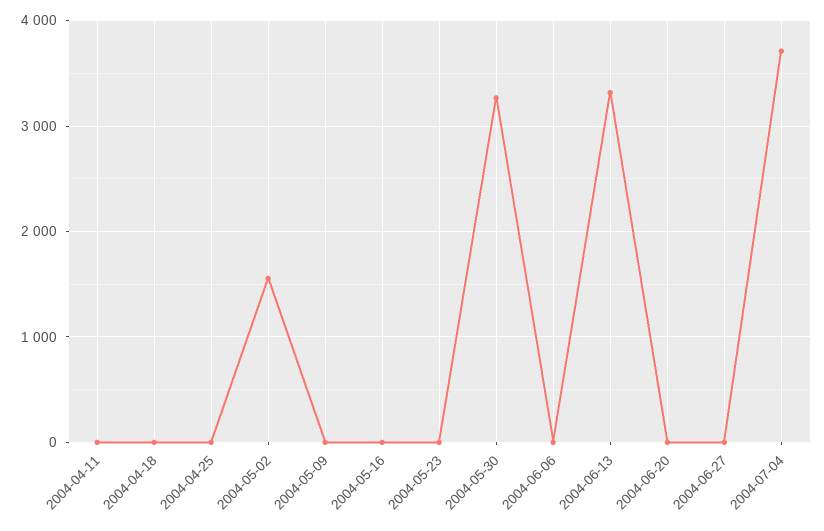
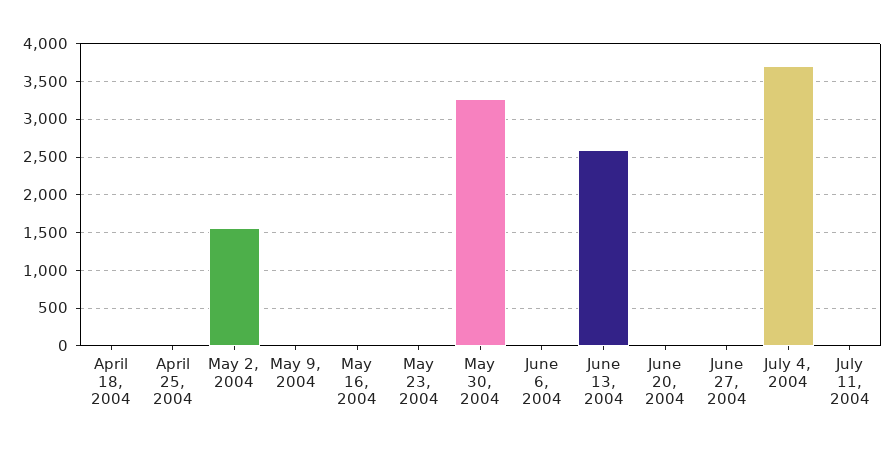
2004-04-11: 0 -> none
2004-06-13: 3300 -> 2600
July 11, 2004: none -> 0

